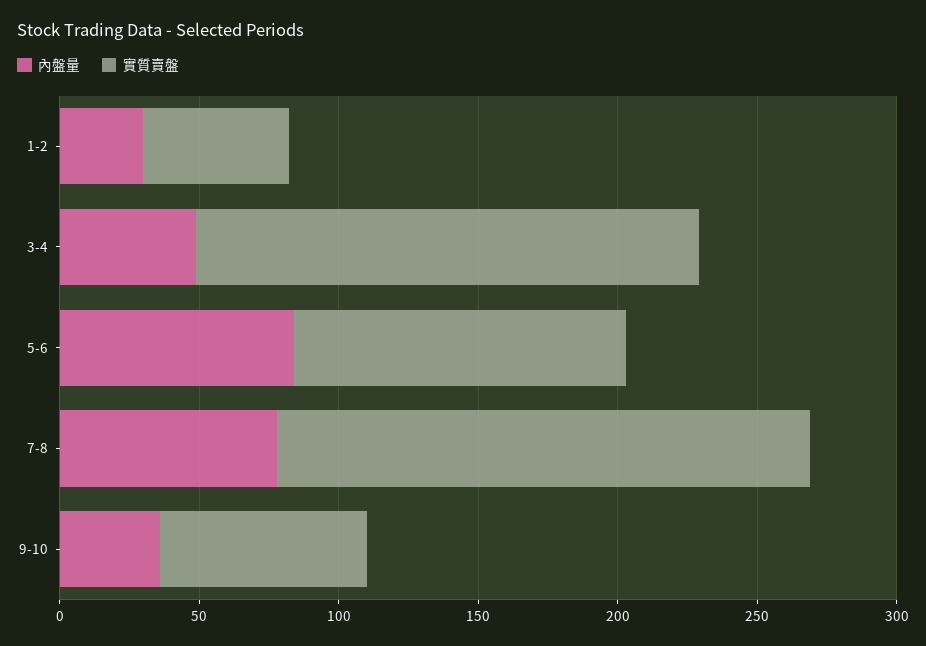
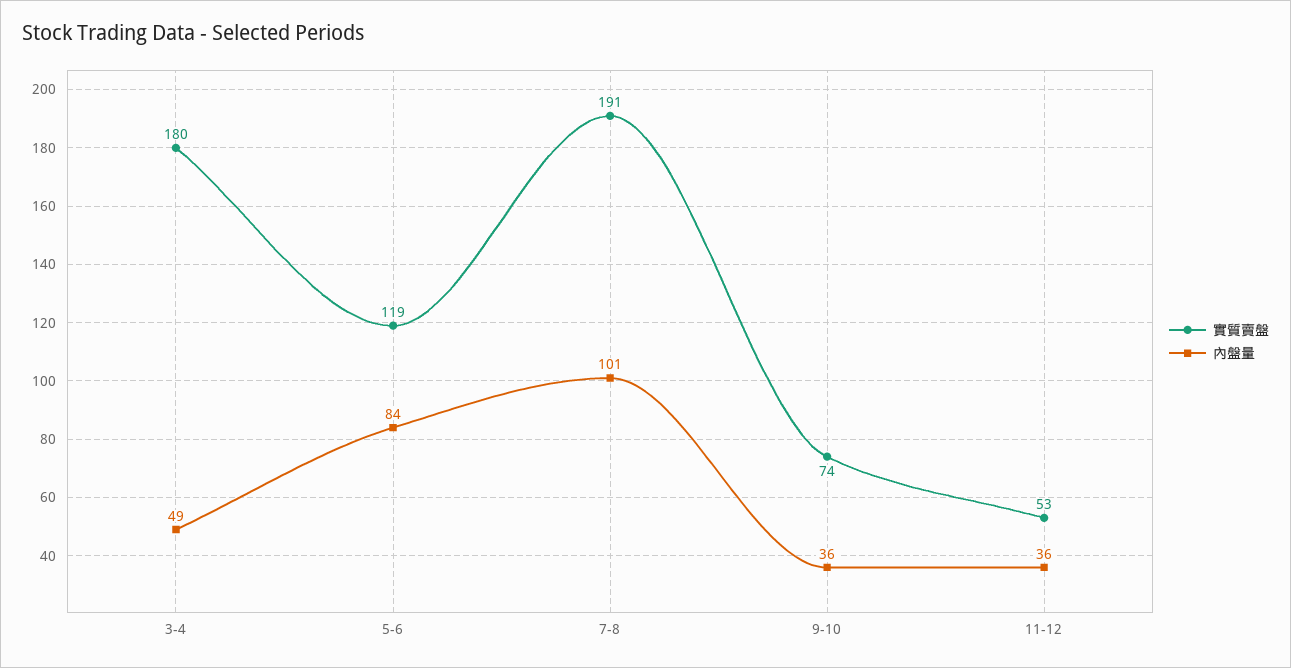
內盤量, 1-2: 30 -> none
實質賣盤, 1-2: 50 -> none
內盤量, 7-8: 80 -> 101
實質賣盤, 11-12: none -> 53
內盤量, 11-12: none -> 36

